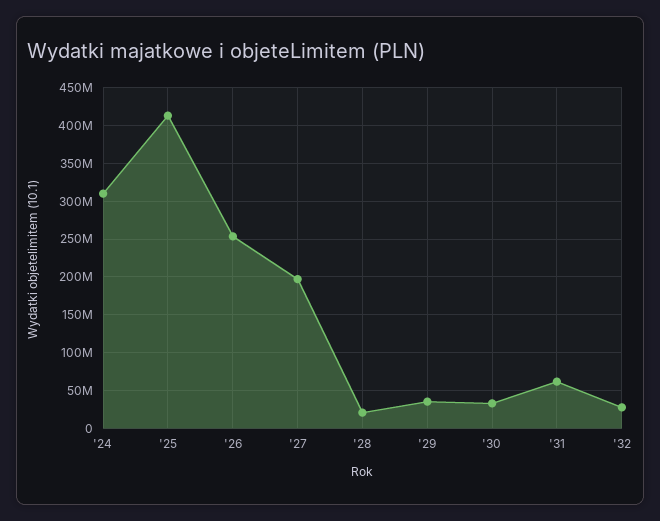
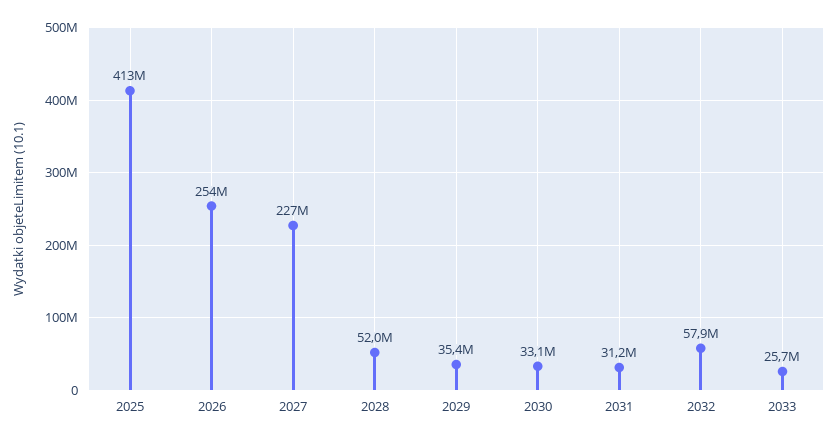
'24: 310000000 -> none
'27: 200000000 -> 227000000
'28: 20000000 -> 52000000
'31: 60000000 -> 31200000
'32: 30000000 -> 57900000
2033: none -> 25700000

